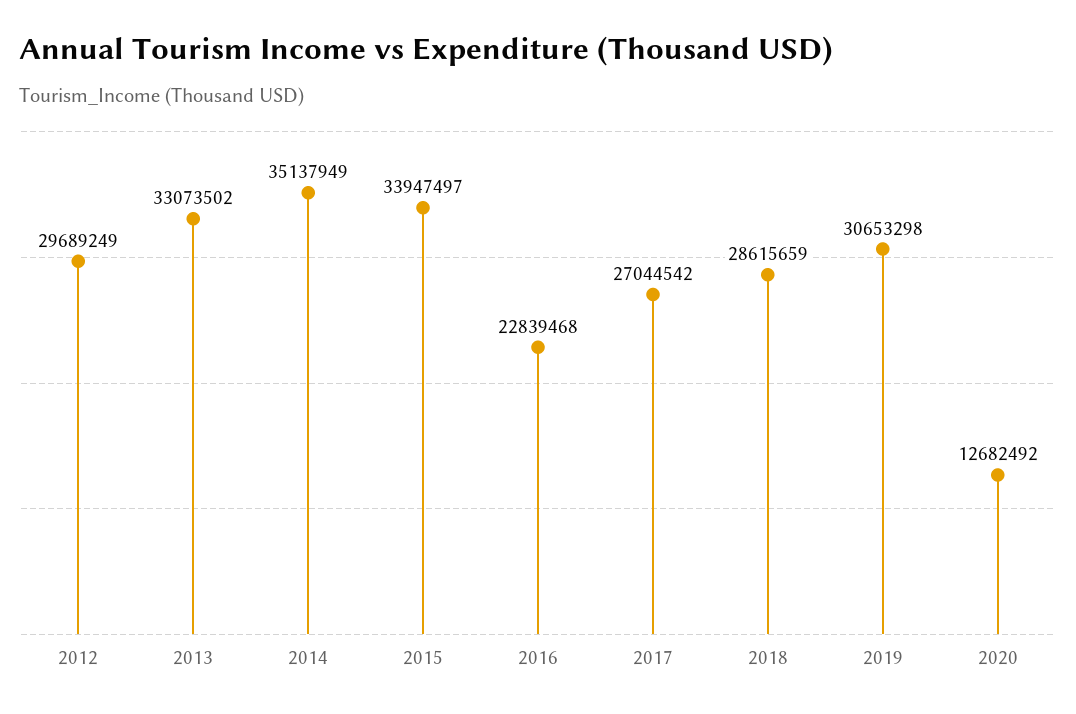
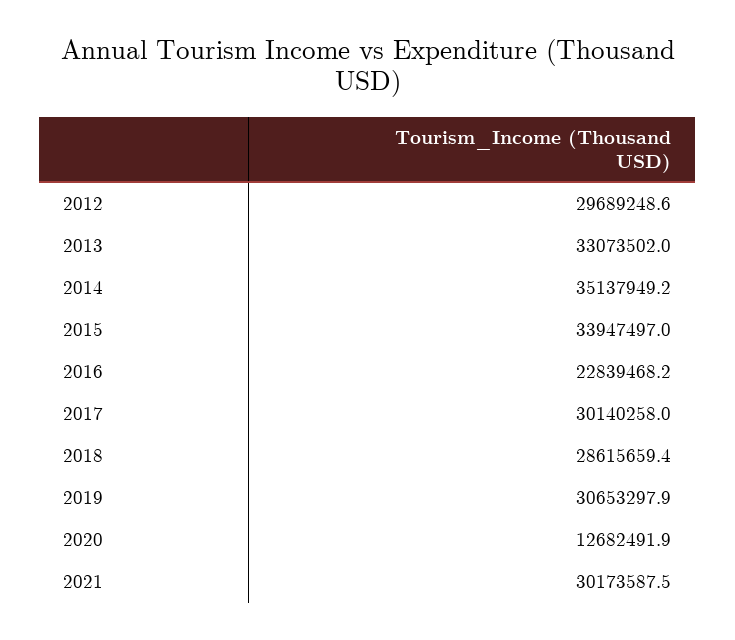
2017: 27044542 -> 30140258
2021: none -> 30173587.5

